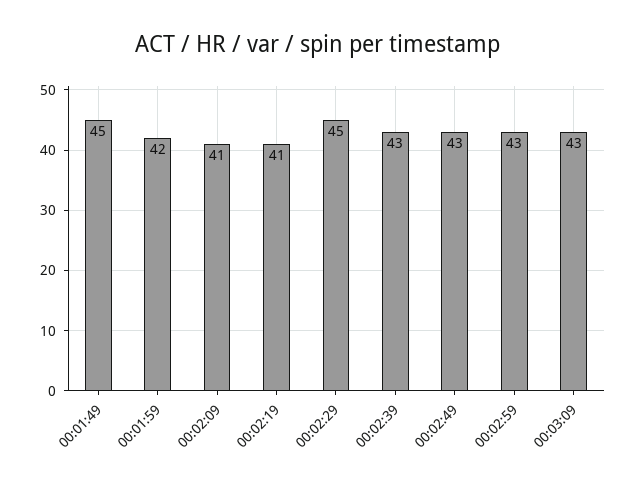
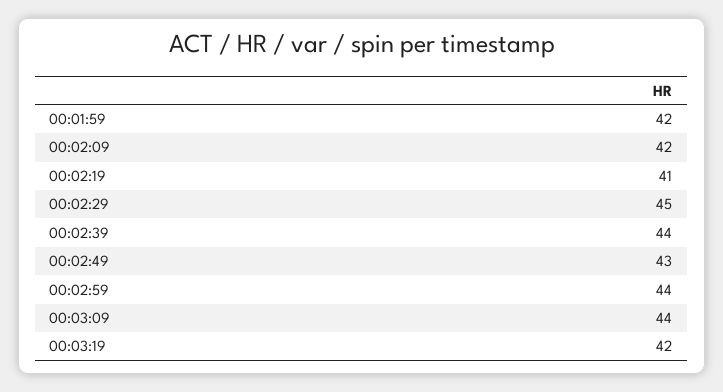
00:01:49: 45 -> none
00:02:09: 41 -> 42
00:02:39: 43 -> 44
00:02:59: 43 -> 44
00:03:09: 43 -> 44
00:03:19: none -> 42

